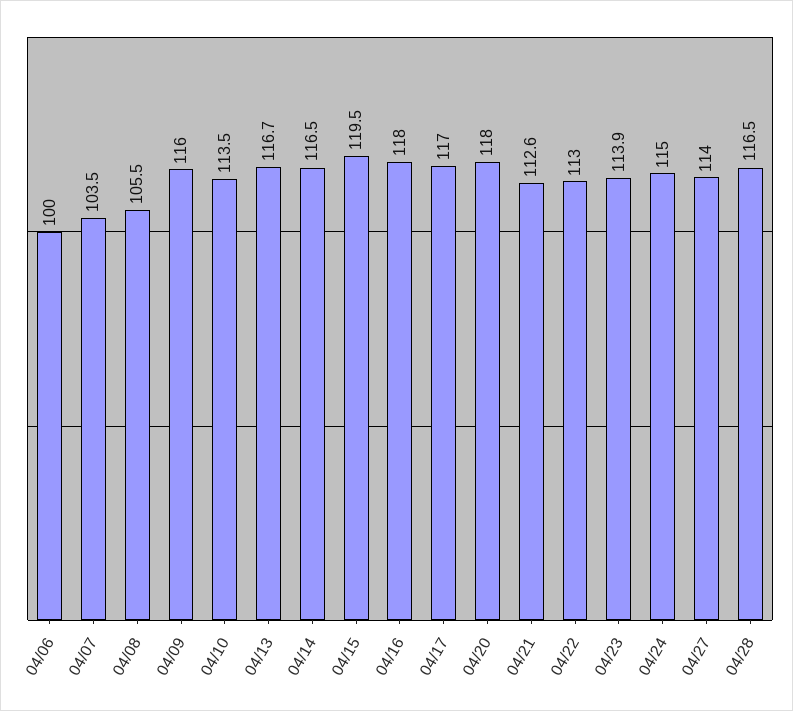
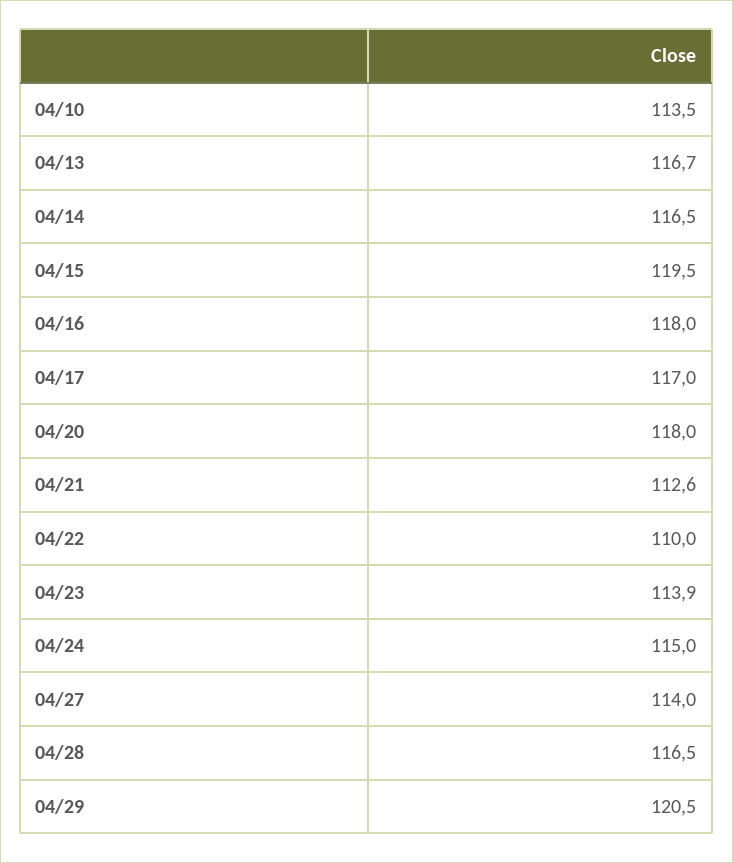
04/06: 100 -> none
04/07: 103.5 -> none
04/08: 105.5 -> none
04/09: 116 -> none
04/22: 113 -> 110
04/29: none -> 120.5

